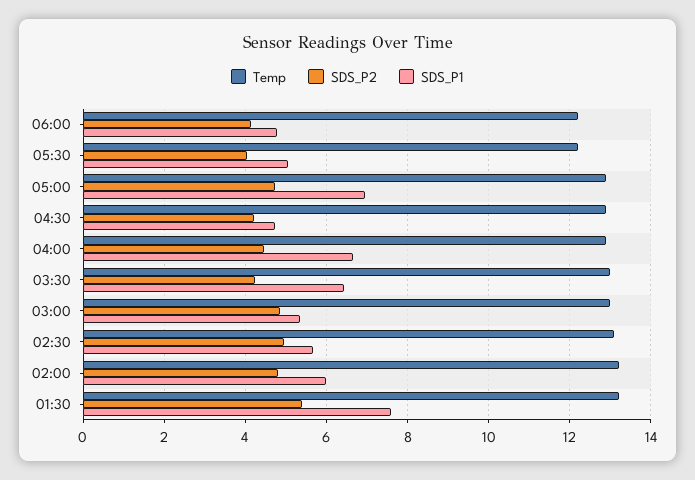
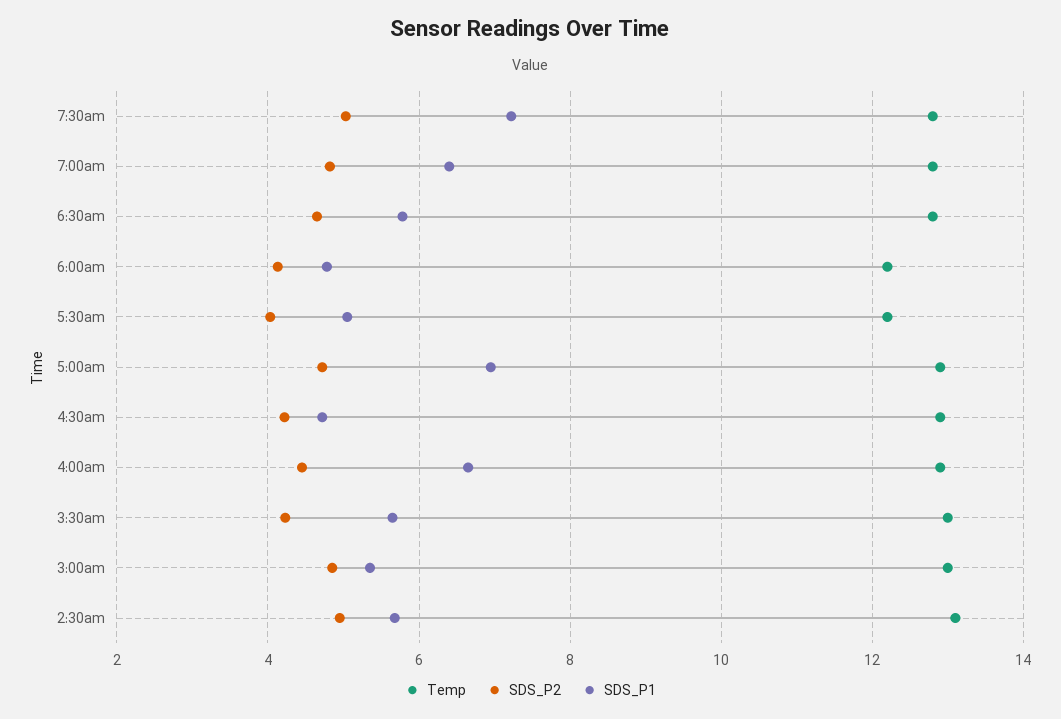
SDS_P1, 03:30: 6.4 -> 5.6
Temp, 02:00: 13.2 -> none
SDS_P2, 02:00: 4.8 -> none
SDS_P1, 02:00: 6 -> none
Temp, 01:30: 13.2 -> none
SDS_P2, 01:30: 5.4 -> none
SDS_P1, 01:30: 7.6 -> none
Temp, 7:30am: none -> 12.8
SDS_P2, 7:30am: none -> 5
SDS_P1, 7:30am: none -> 7.2
Temp, 7:00am: none -> 12.8
SDS_P2, 7:00am: none -> 4.8
SDS_P1, 7:00am: none -> 6.4
Temp, 6:30am: none -> 12.8
SDS_P2, 6:30am: none -> 4.6
SDS_P1, 6:30am: none -> 5.8

